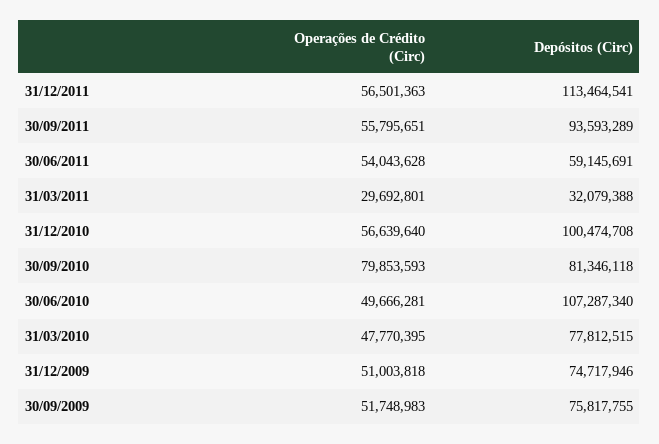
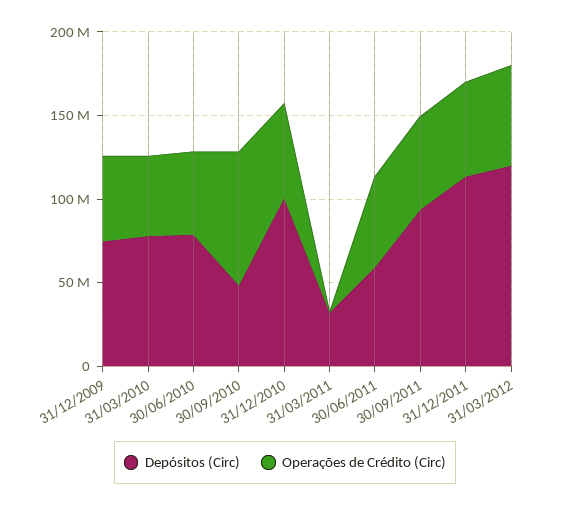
Operações de Crédito (Circ), 31/03/2011: 29692801 -> 0
Depósitos (Circ), 30/09/2010: 81346118 -> 50000000
Depósitos (Circ), 30/06/2010: 107287340 -> 80000000
Operações de Crédito (Circ), 30/09/2009: 51748983 -> none
Depósitos (Circ), 30/09/2009: 75817755 -> none
Depósitos (Circ), 31/03/2012: none -> 120000000
Operações de Crédito (Circ), 31/03/2012: none -> 60000000

